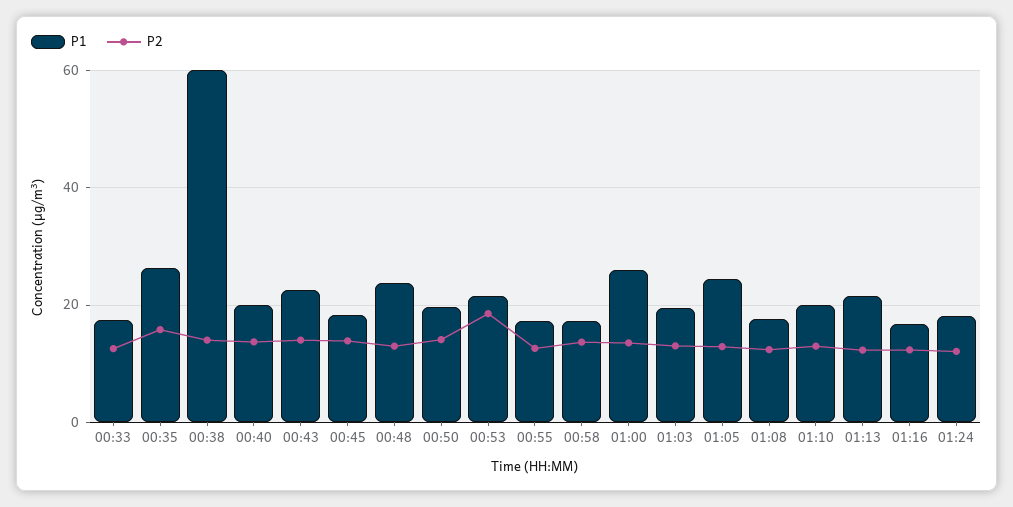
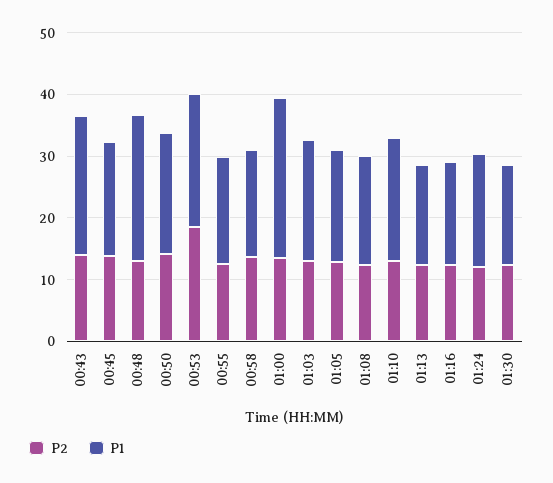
P1, 00:33: 18 -> none
P2, 00:33: 12 -> none
P1, 00:35: 26 -> none
P2, 00:35: 16 -> none
P1, 00:38: 60 -> none
P2, 00:38: 14 -> none
P1, 00:40: 20 -> none
P2, 00:40: 14 -> none
P1, 01:05: 24 -> 18
P1, 01:13: 22 -> 16
P2, 01:30: none -> 12
P1, 01:30: none -> 16

